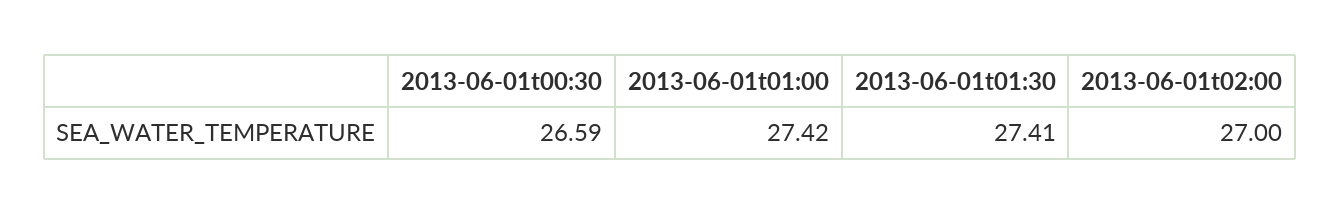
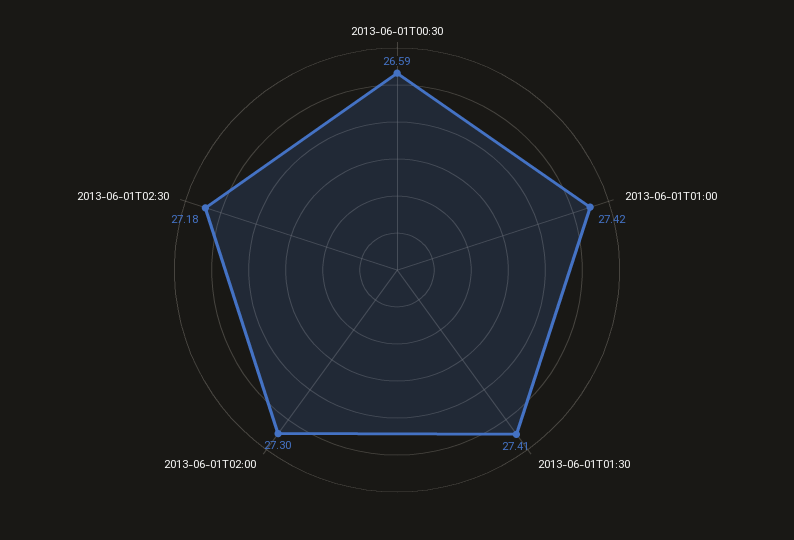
2013-06-01t02:00: 27 -> 27.3
2013-06-01T02:30: none -> 27.18

